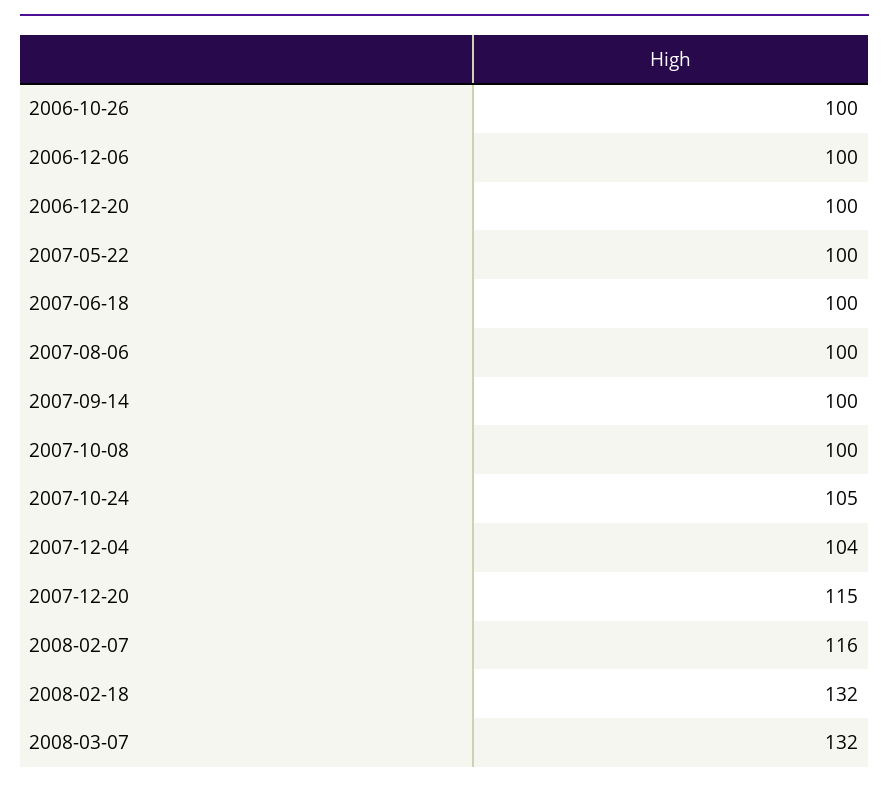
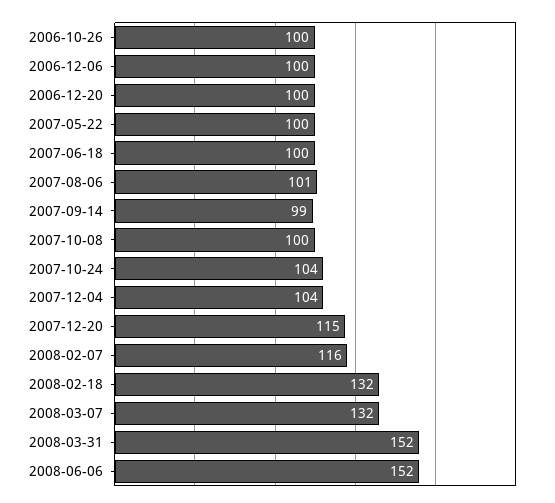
2007-08-06: 100 -> 101
2007-09-14: 100 -> 99
2007-10-24: 105 -> 104
2008-03-31: none -> 152
2008-06-06: none -> 152

